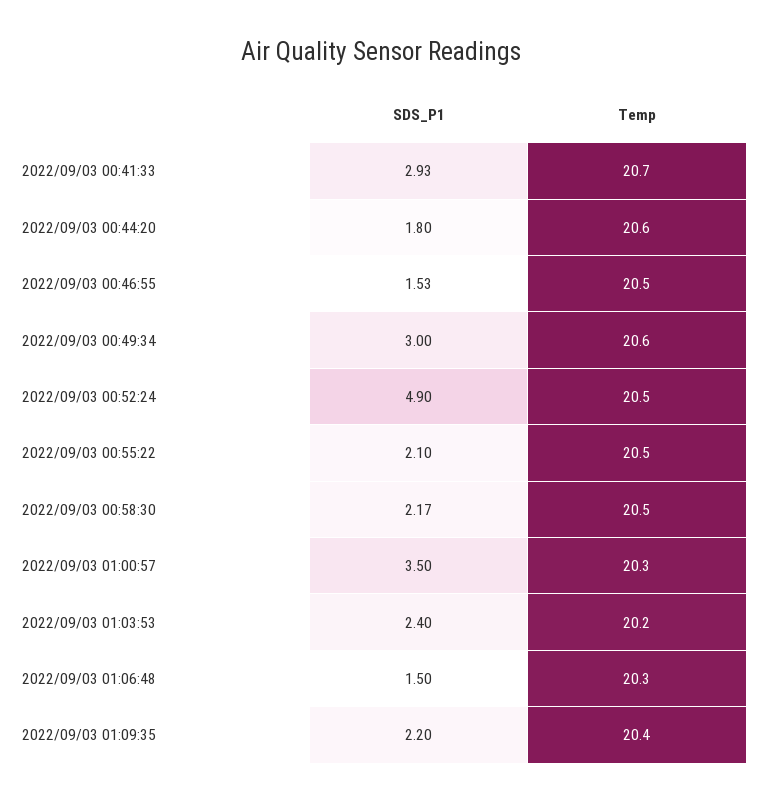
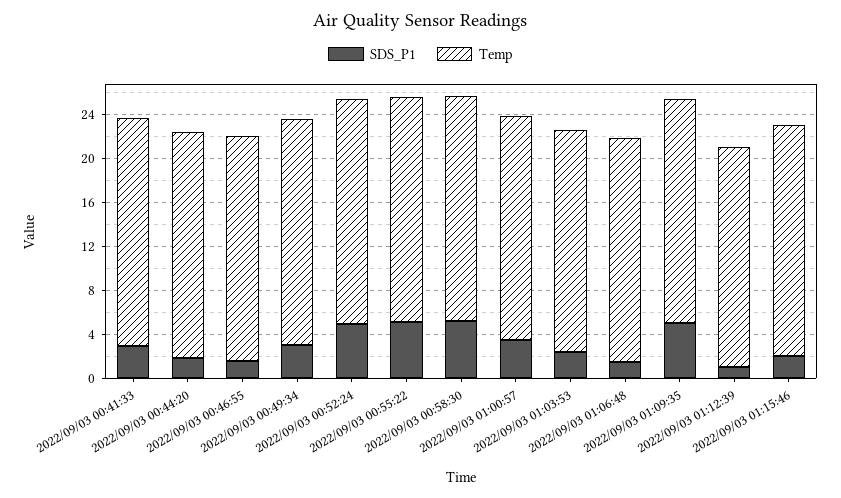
SDS_P1, 2022/09/03 00:55:22: 2.1 -> 5
SDS_P1, 2022/09/03 00:58:30: 2.17 -> 5
SDS_P1, 2022/09/03 01:09:35: 2.2 -> 5
SDS_P1, 2022/09/03 01:12:39: none -> 1
Temp, 2022/09/03 01:12:39: none -> 20
SDS_P1, 2022/09/03 01:15:46: none -> 2
Temp, 2022/09/03 01:15:46: none -> 21

